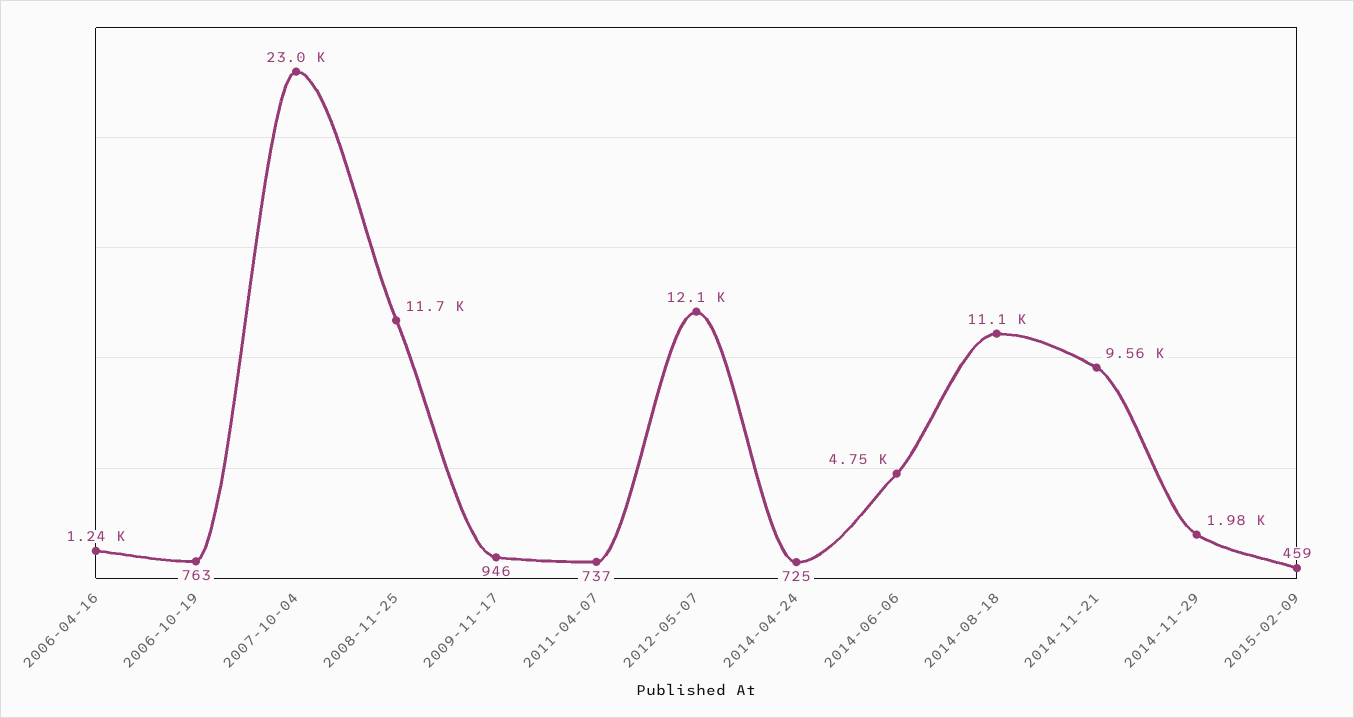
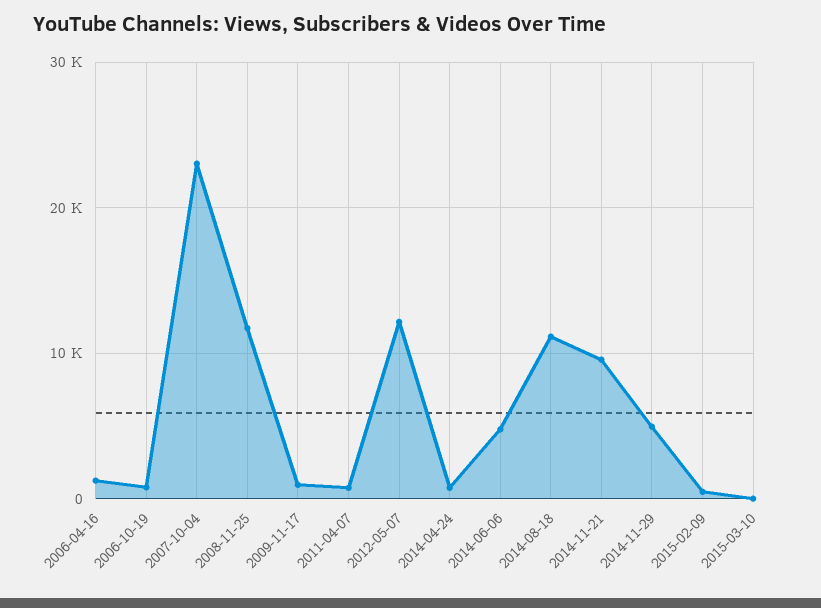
2014-11-29: 1980 -> 5000
2015-03-10: none -> 0

